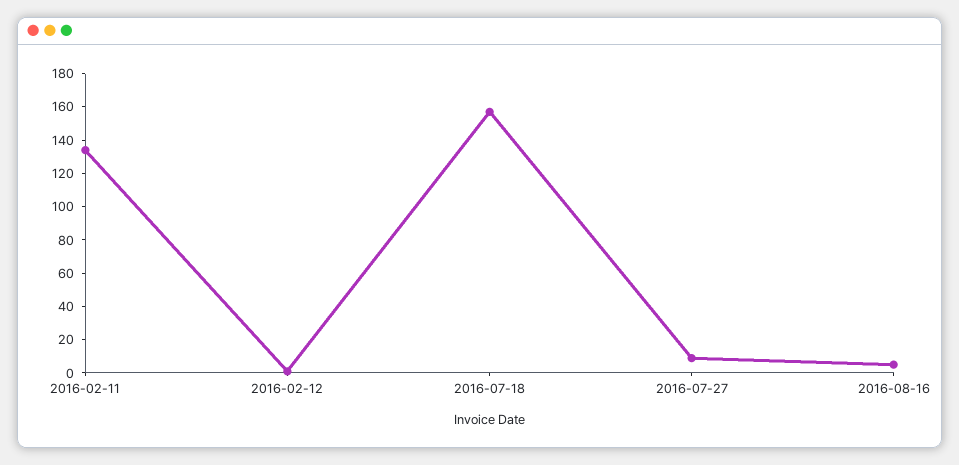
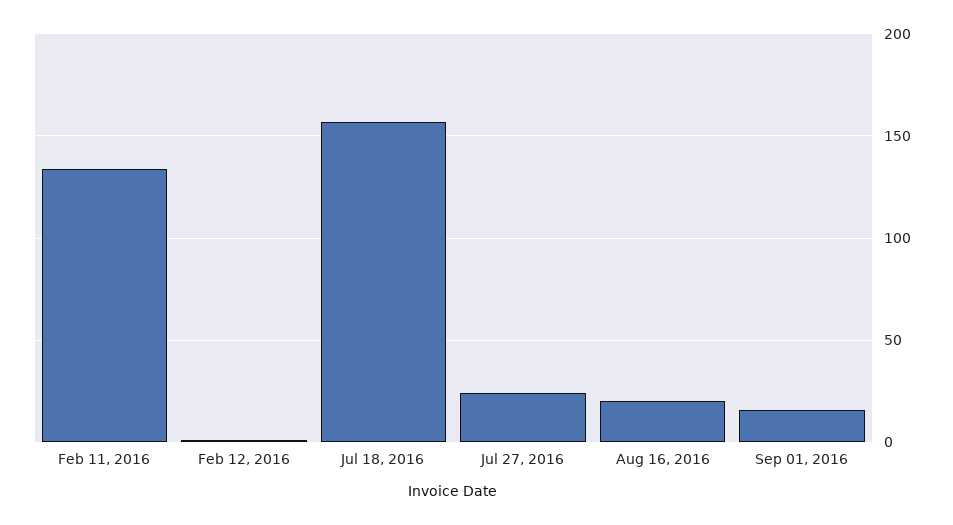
2016-07-27: 10 -> 25
2016-08-16: 5 -> 20
Sep 01, 2016: none -> 15

